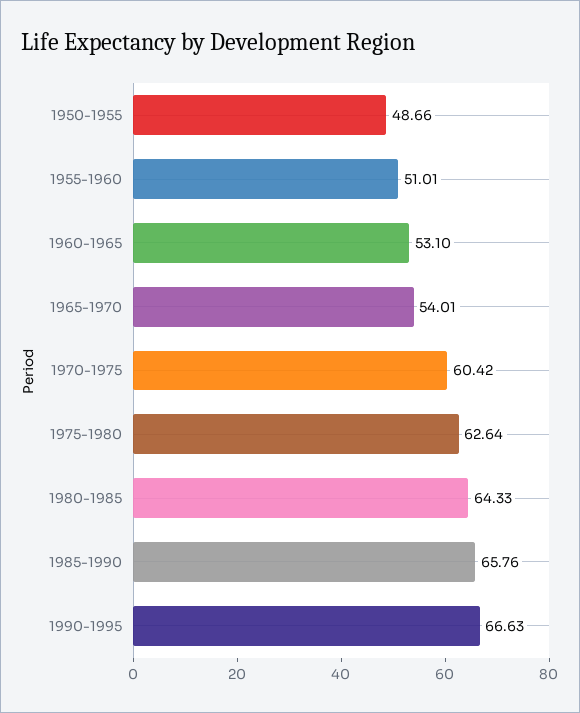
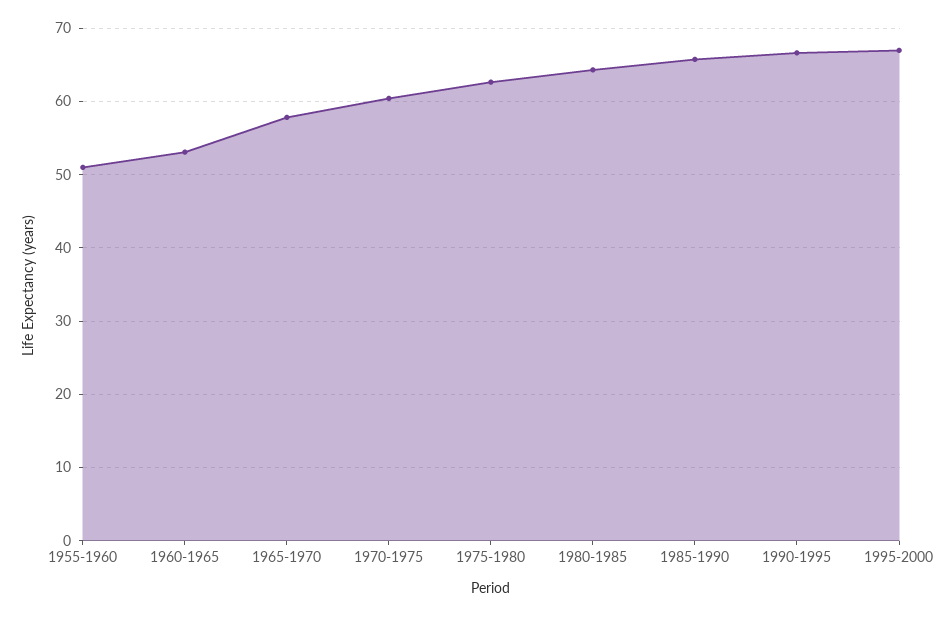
1950-1955: 48.66 -> none
1965-1970: 54.01 -> 58
1995-2000: none -> 67

